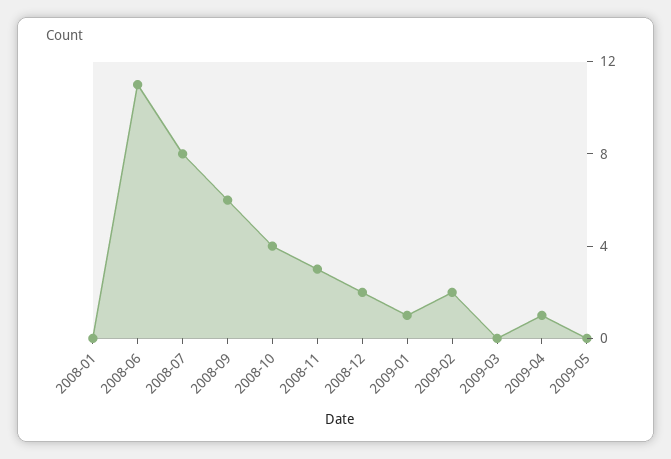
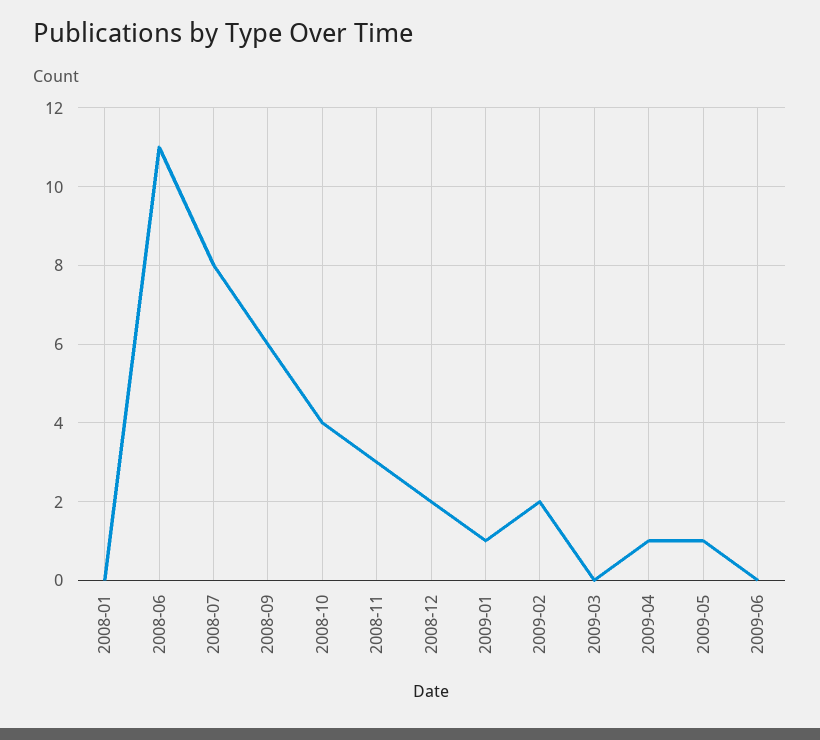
2009-05: 0 -> 1
2009-06: none -> 0

